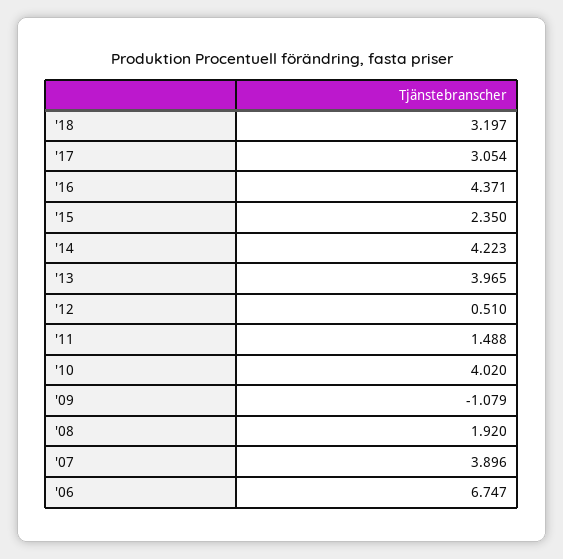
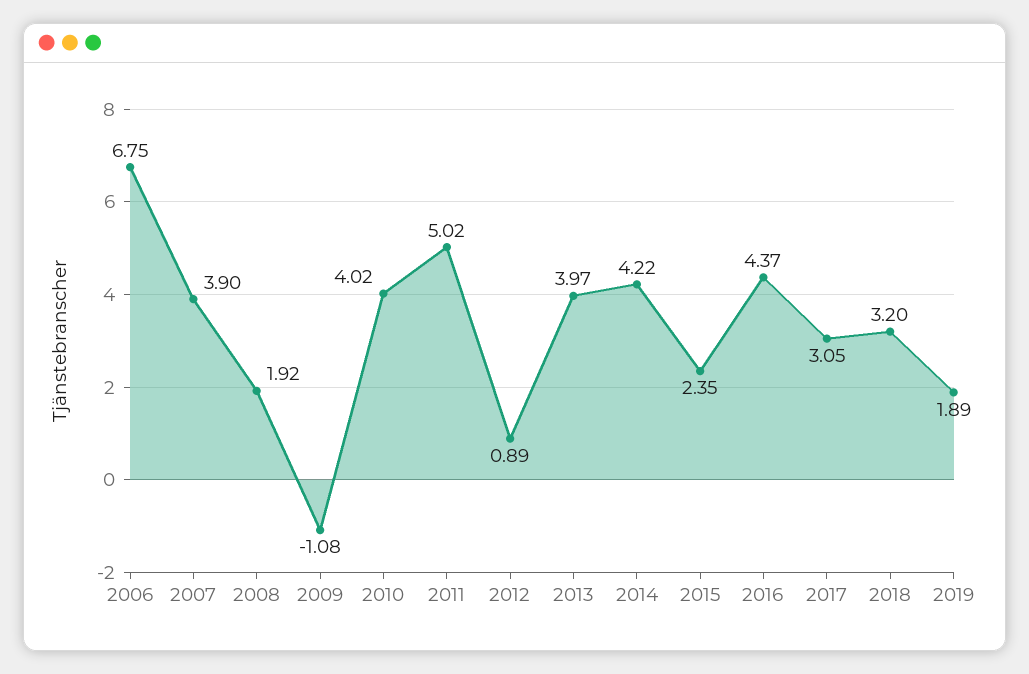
'12: 0.51 -> 0.89
'11: 1.488 -> 5.02
2019: none -> 1.89

